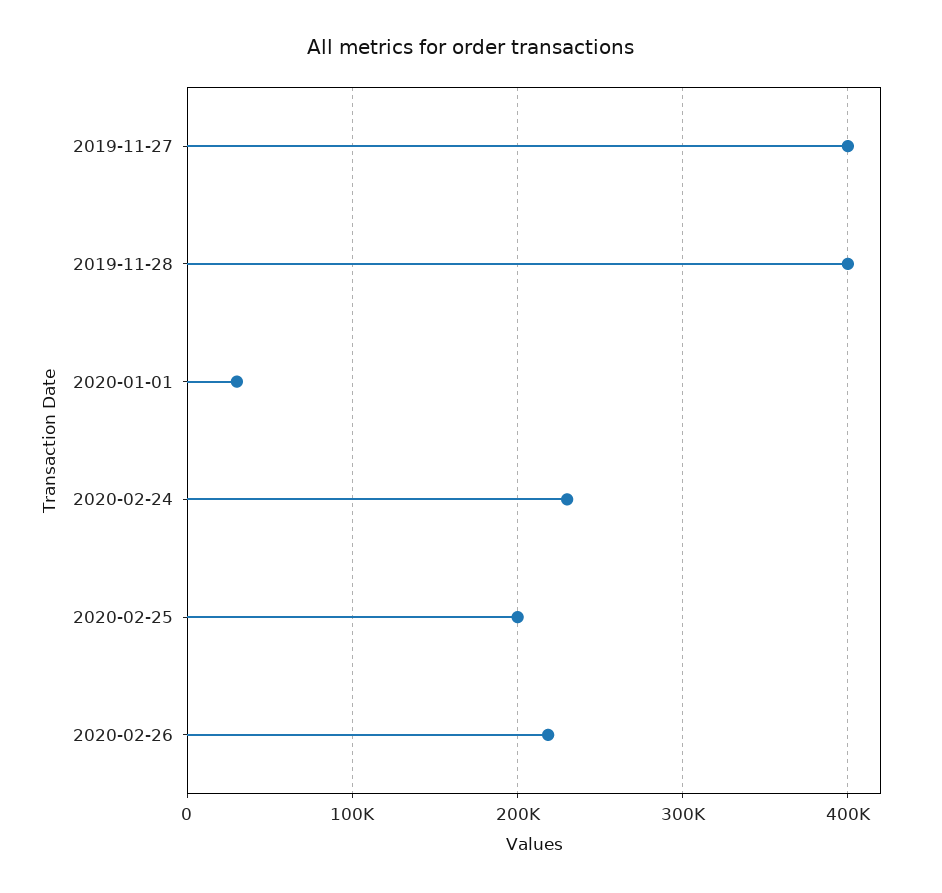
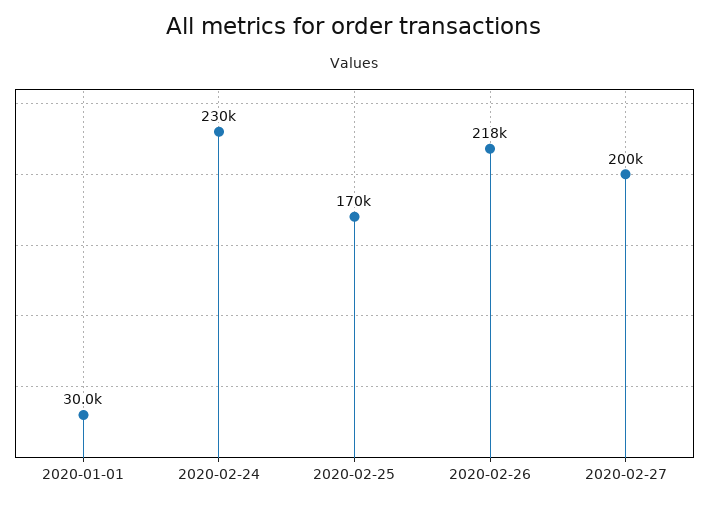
2019-11-27: 400000 -> none
2019-11-28: 400000 -> none
2020-02-25: 200000 -> 170000
2020-02-27: none -> 200000

